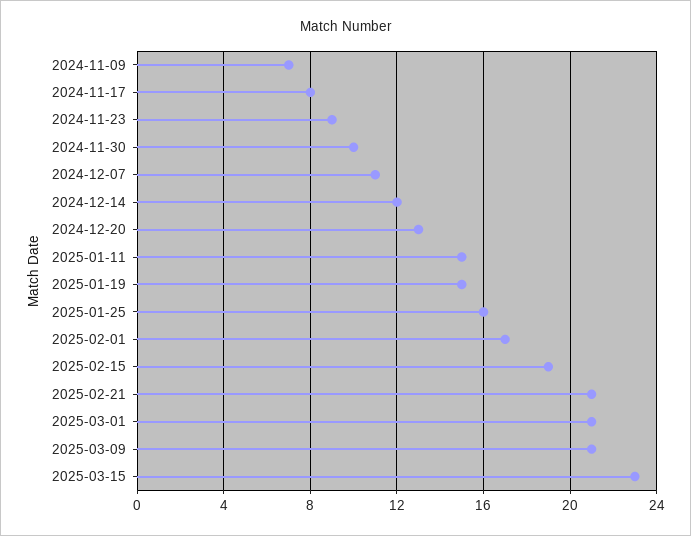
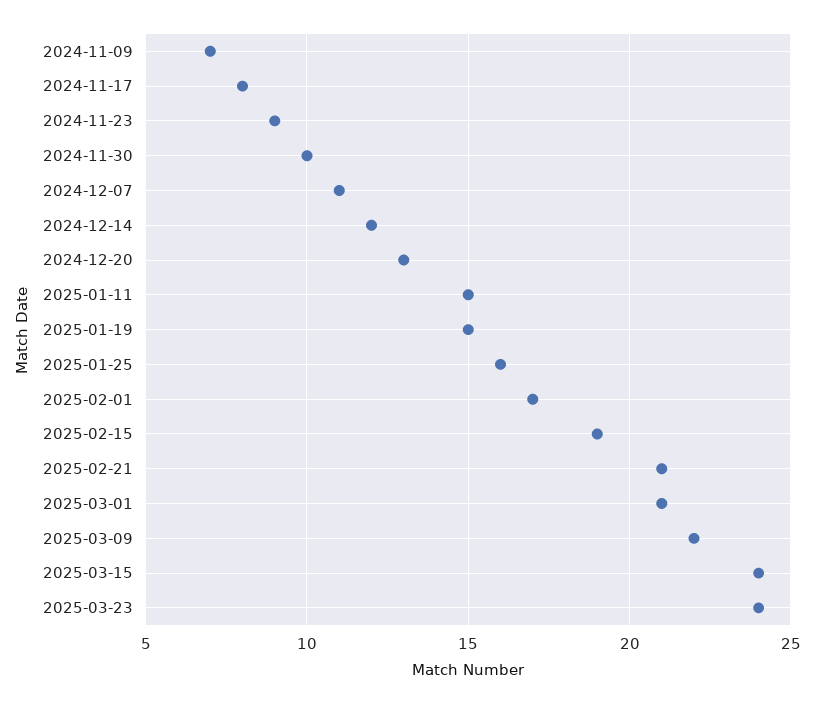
2025-03-09: 21 -> 22
2025-03-15: 23 -> 24
2025-03-23: none -> 24

